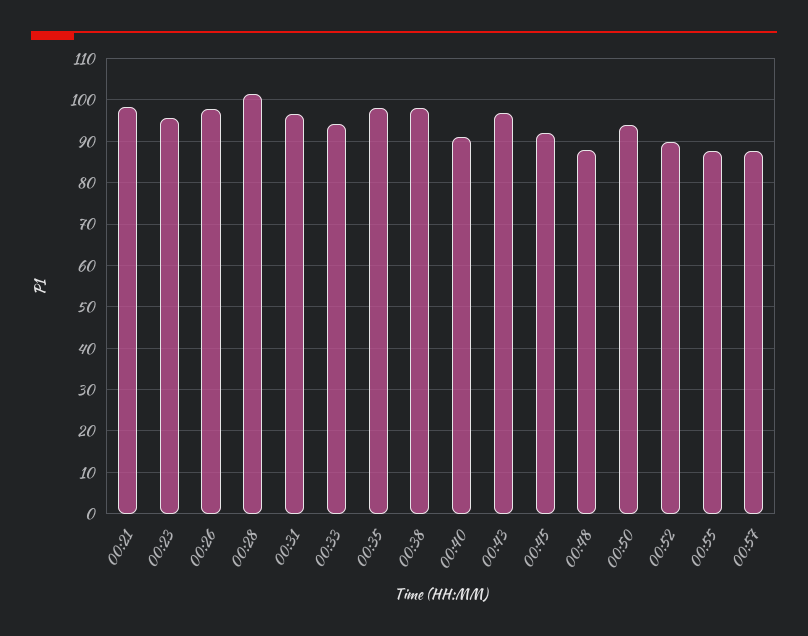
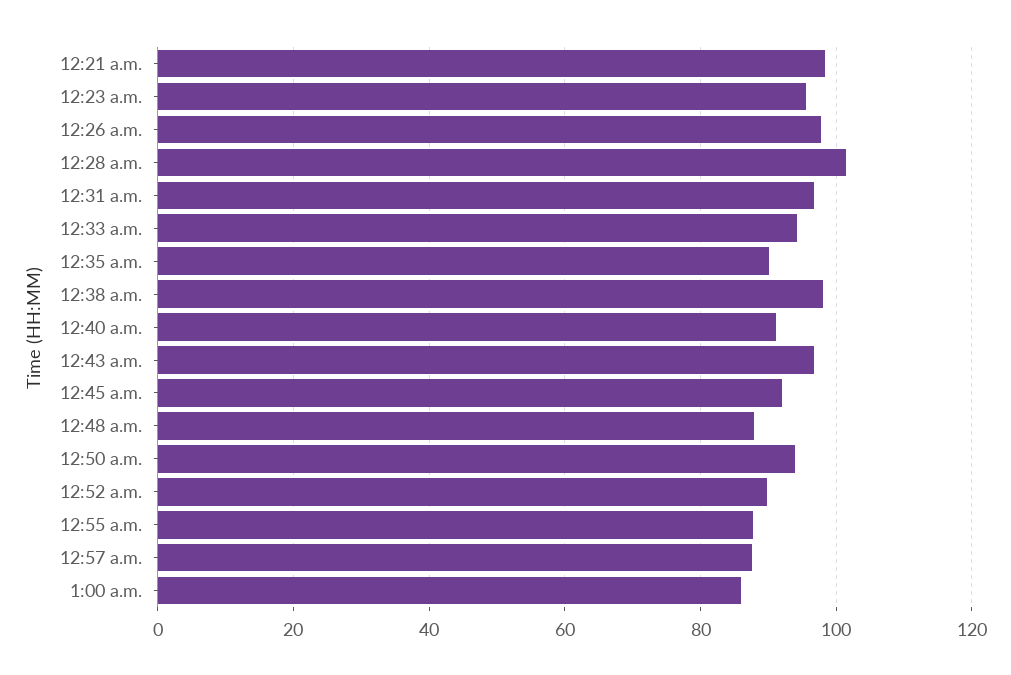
00:35: 98 -> 90
1:00 a.m.: none -> 86

